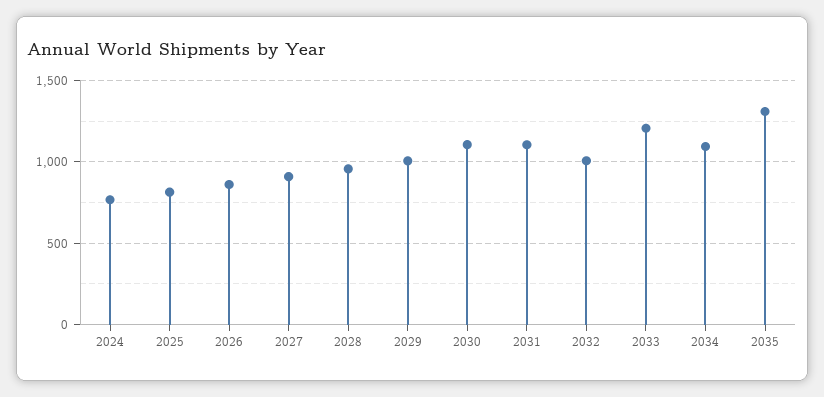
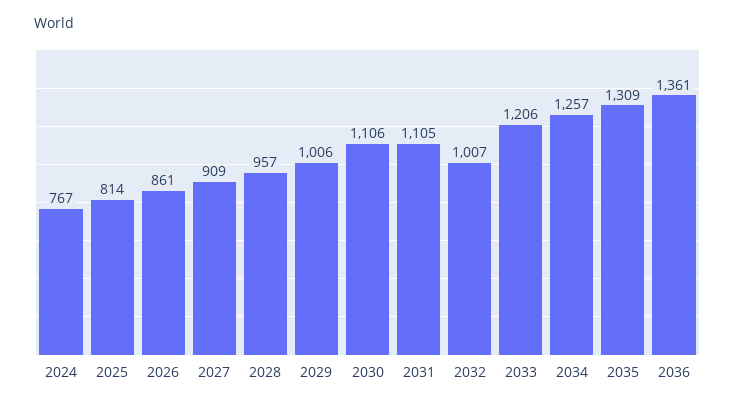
2034: 1100 -> 1257
2036: none -> 1361

